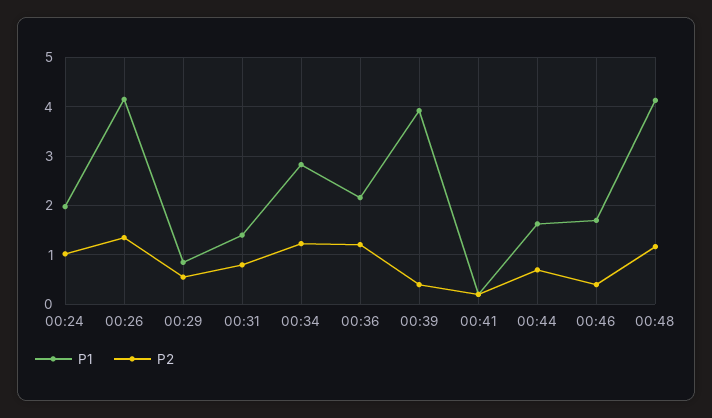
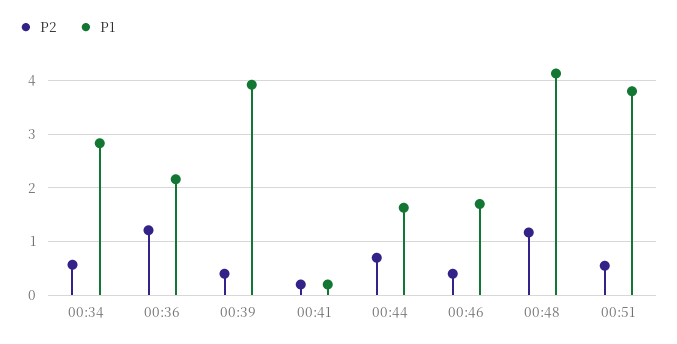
P1, 00:24: 2 -> none
P2, 00:24: 1 -> none
P1, 00:26: 4.2 -> none
P2, 00:26: 1.4 -> none
P1, 00:29: 0.8 -> none
P2, 00:29: 0.6 -> none
P1, 00:31: 1.4 -> none
P2, 00:31: 0.8 -> none
P2, 00:34: 1.2 -> 0.6
P2, 00:51: none -> 0.6
P1, 00:51: none -> 3.8

